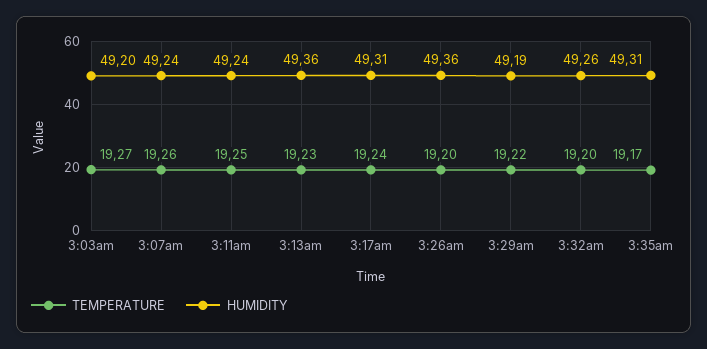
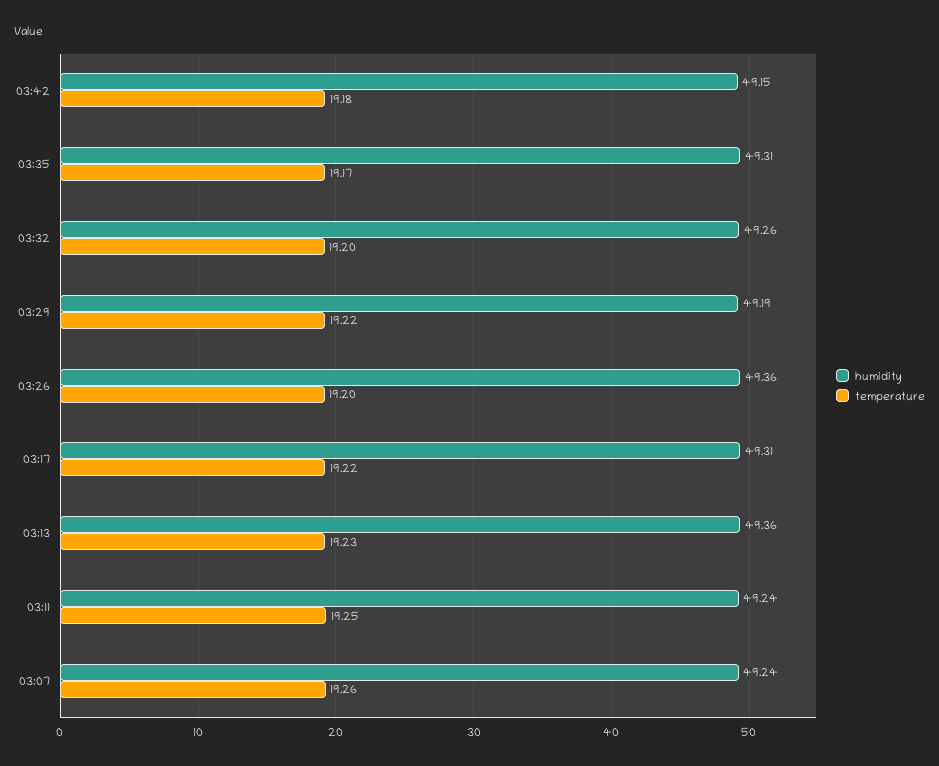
TEMPERATURE, 3:03am: 19.27 -> none
HUMIDITY, 3:03am: 49.2 -> none
TEMPERATURE, 3:17am: 19.24 -> 19.22
HUMIDITY, 03:42: none -> 49.15
TEMPERATURE, 03:42: none -> 19.18

